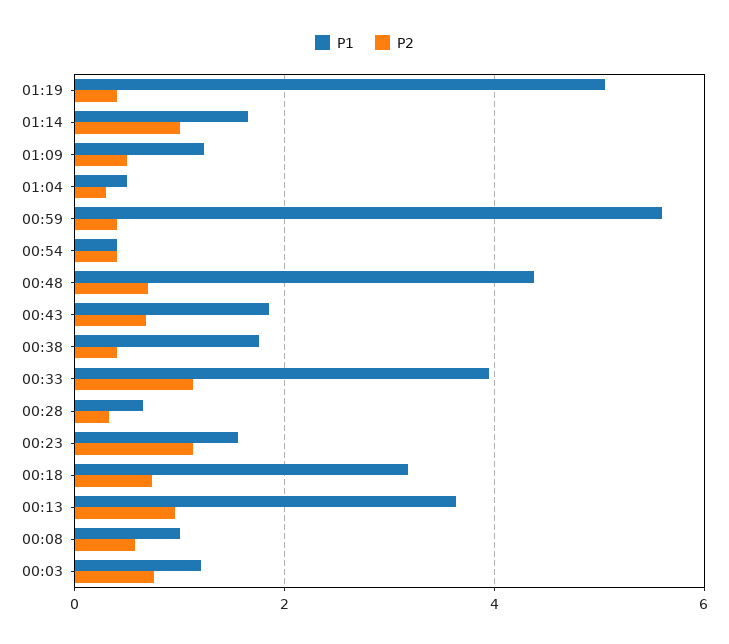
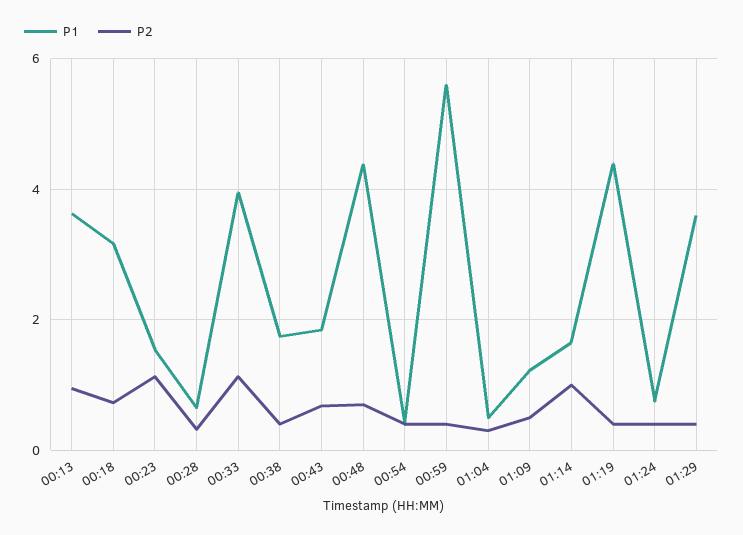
P1, 01:19: 5 -> 4.4
P1, 00:08: 1 -> none
P2, 00:08: 0.6 -> none
P1, 00:03: 1.2 -> none
P2, 00:03: 0.8 -> none
P1, 01:24: none -> 0.8
P2, 01:24: none -> 0.4
P1, 01:29: none -> 3.6
P2, 01:29: none -> 0.4

